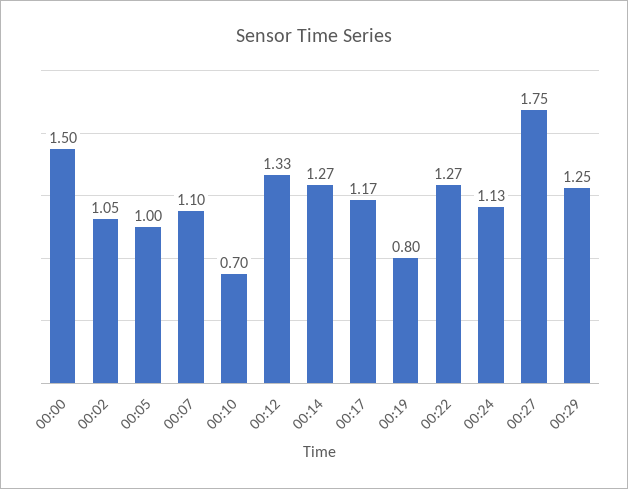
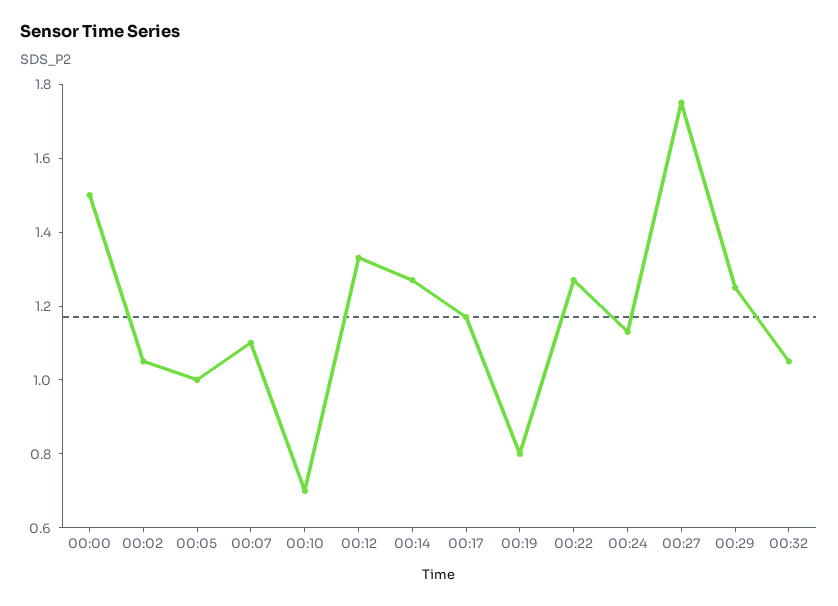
00:32: none -> 1.05

